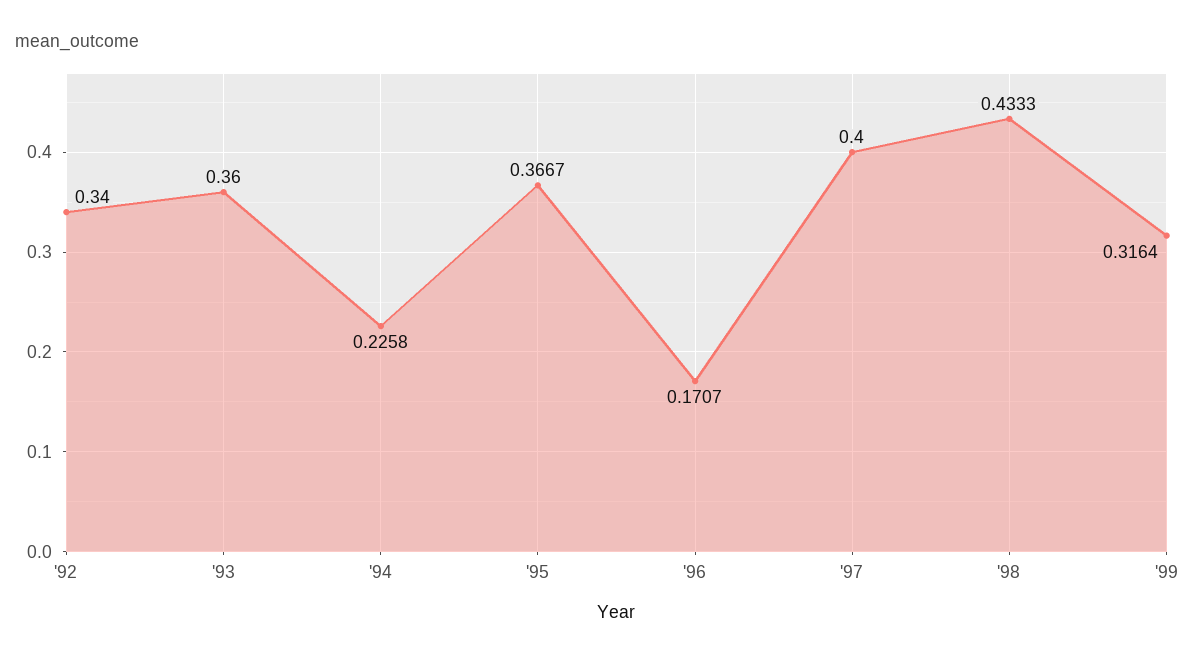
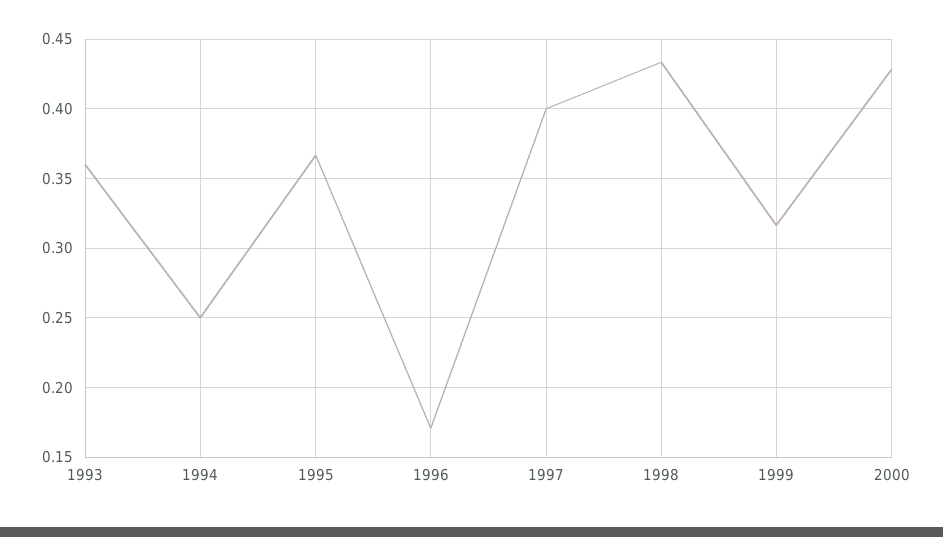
'92: 0.34 -> none
'94: 0.2258 -> 0.25
2000: none -> 0.43

